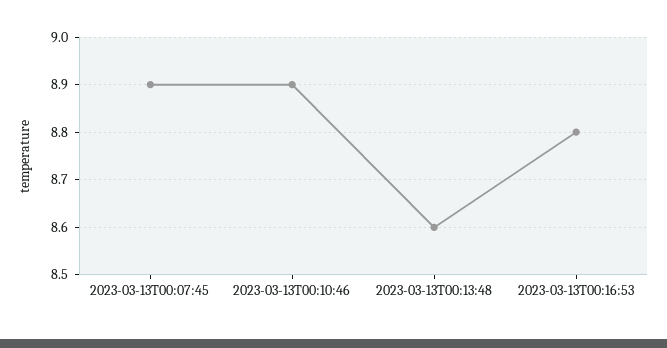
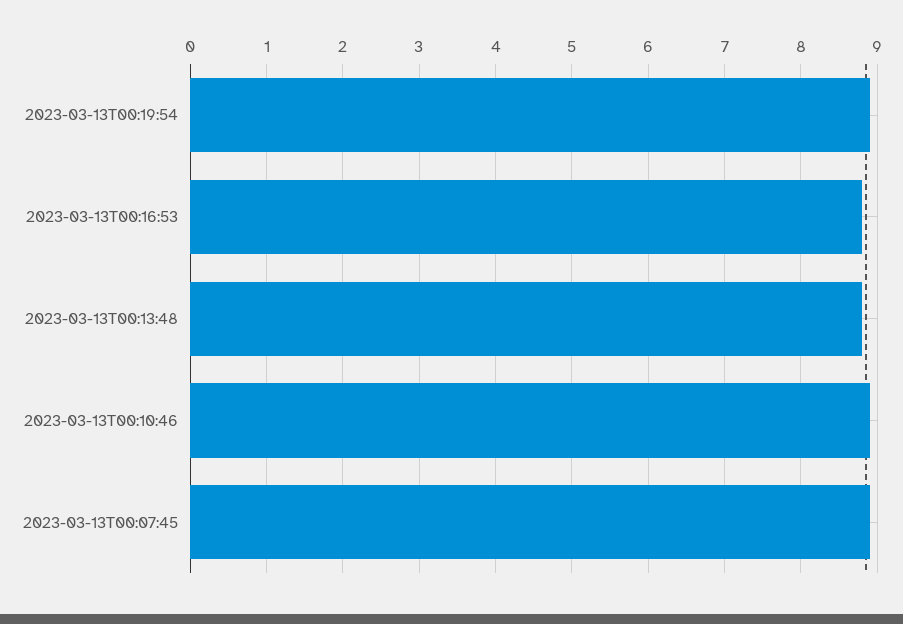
2023-03-13T00:13:48: 8.6 -> 8.8
2023-03-13T00:19:54: none -> 8.9

